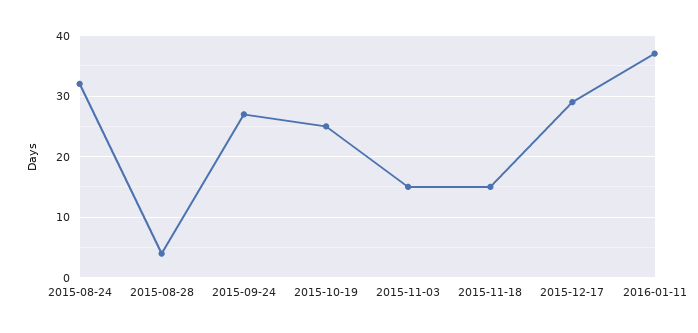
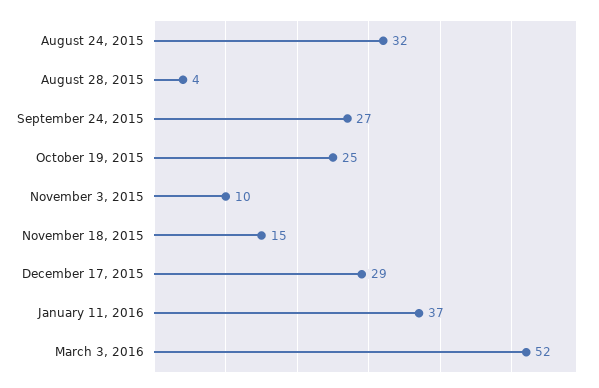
2015-11-03: 15 -> 10
March 3, 2016: none -> 52

